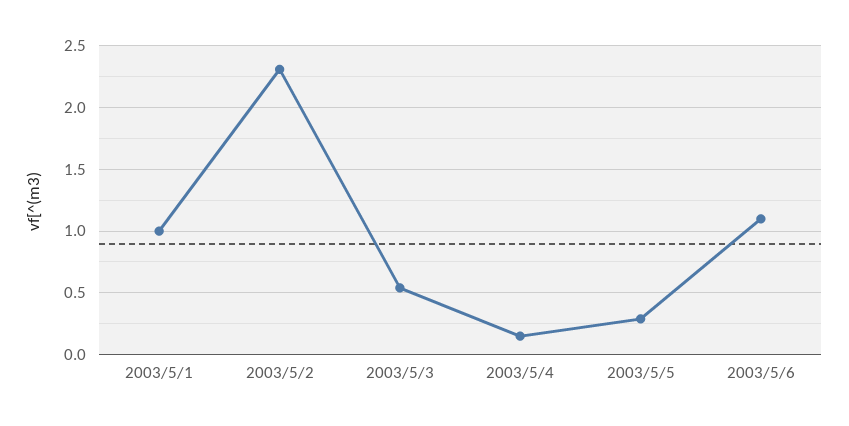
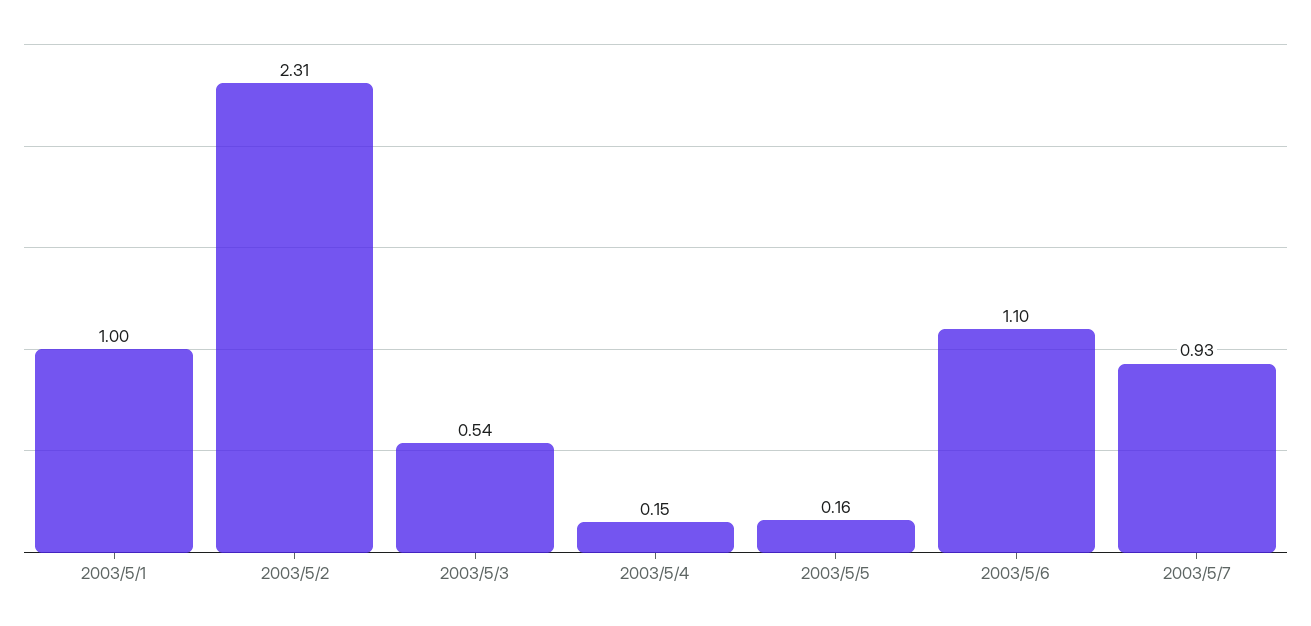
2003/5/5: 0.3 -> 0.16
2003/5/7: none -> 0.93

